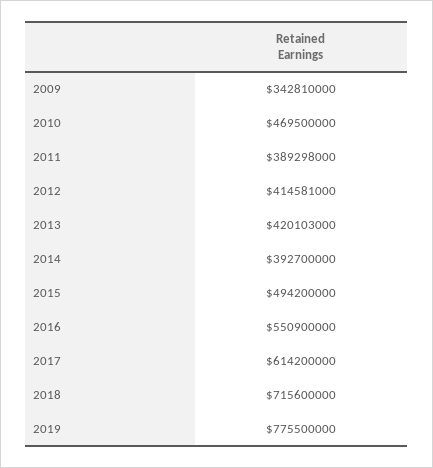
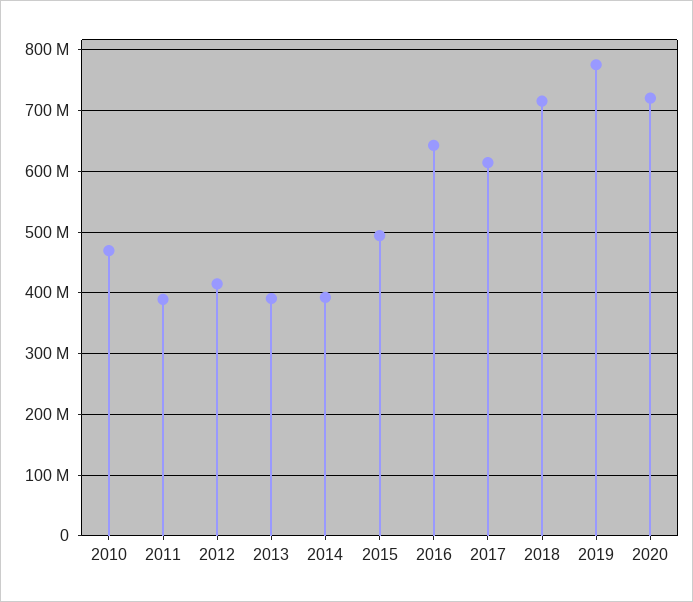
2009: 342810000 -> none
2013: 420103000 -> 390000000
2016: 550900000 -> 640000000
2020: none -> 720000000

